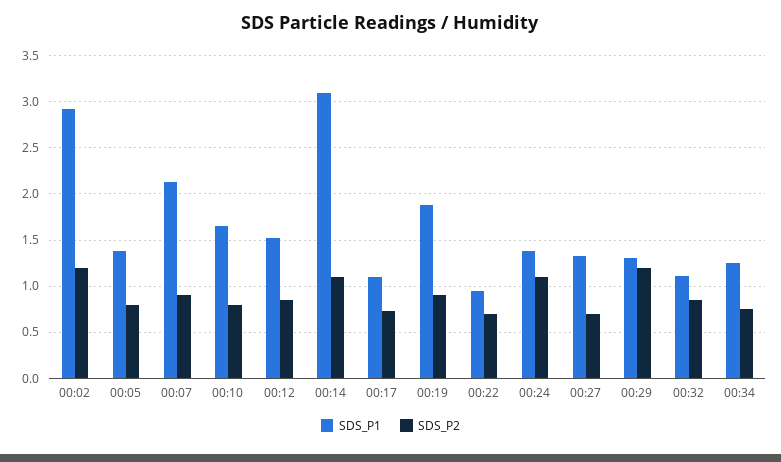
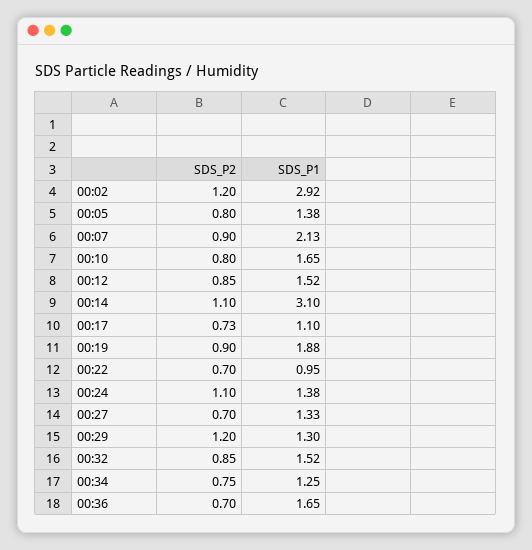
SDS_P1, 00:32: 1.1 -> 1.52
SDS_P2, 00:36: none -> 0.7
SDS_P1, 00:36: none -> 1.65

